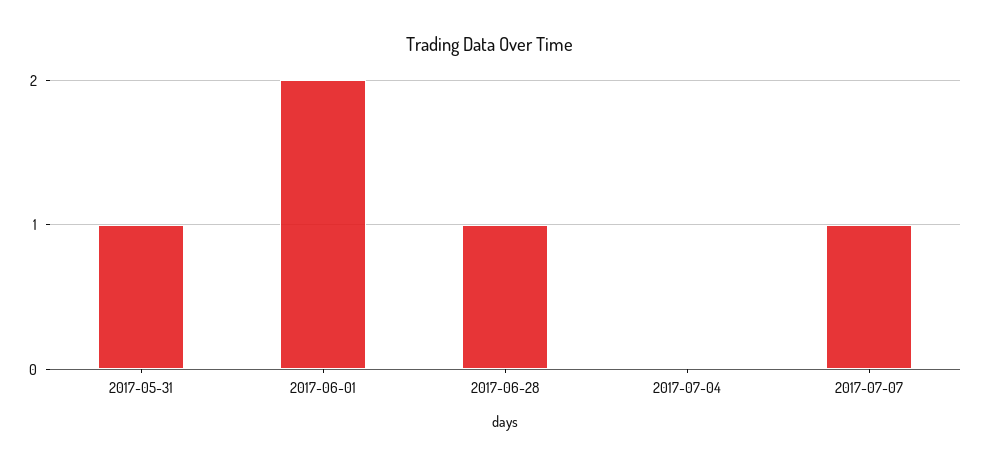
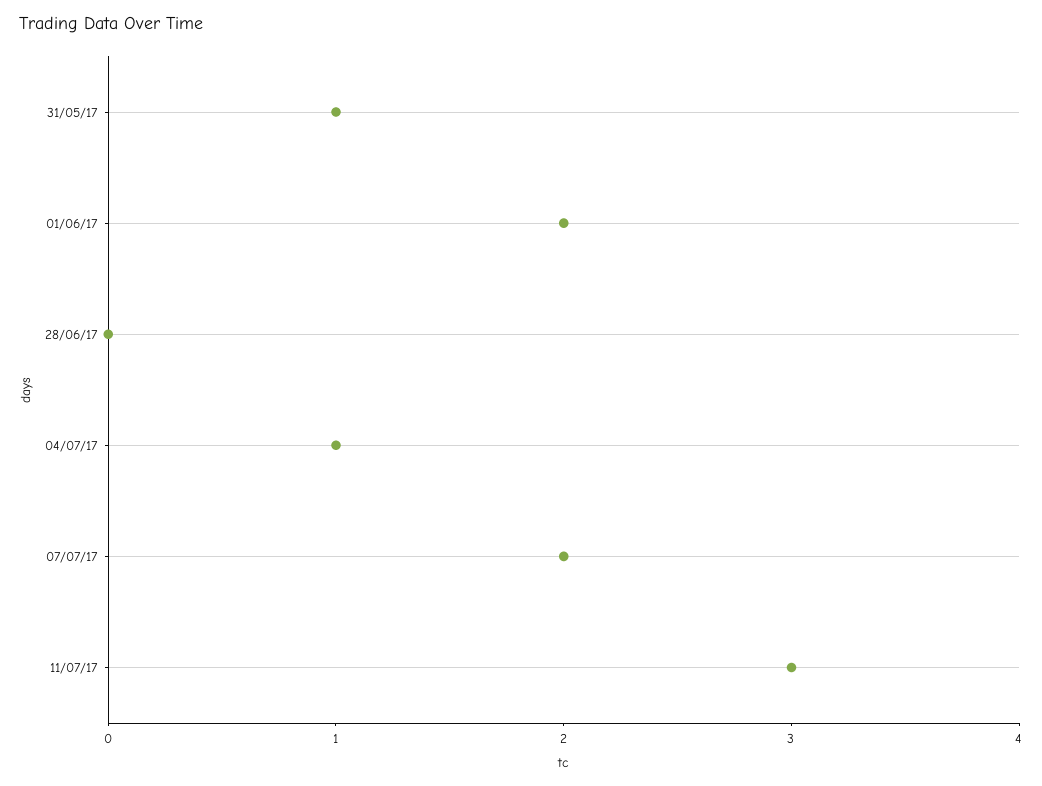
2017-06-28: 1 -> 0
2017-07-04: 0 -> 1
2017-07-07: 1 -> 2
11/07/17: none -> 3

